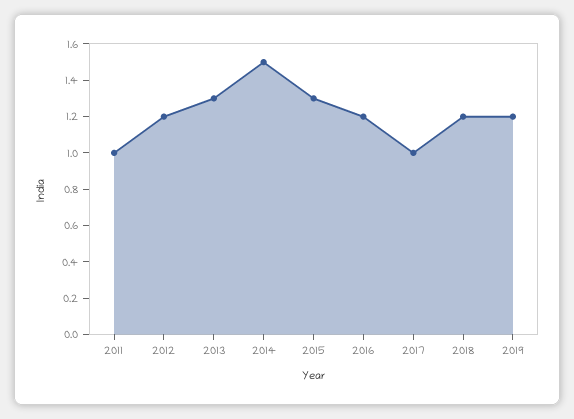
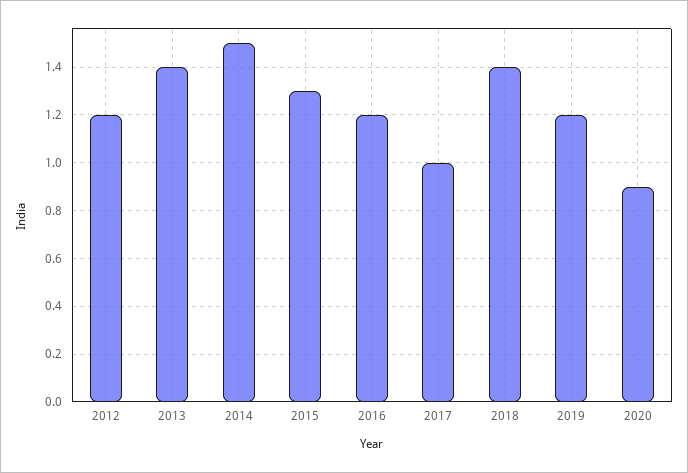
2011: 1 -> none
2013: 1.3 -> 1.4
2018: 1.2 -> 1.4
2020: none -> 0.9

